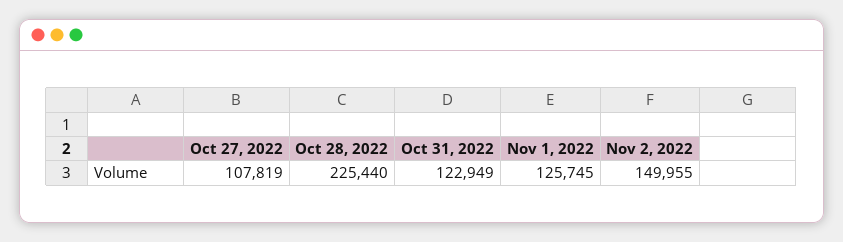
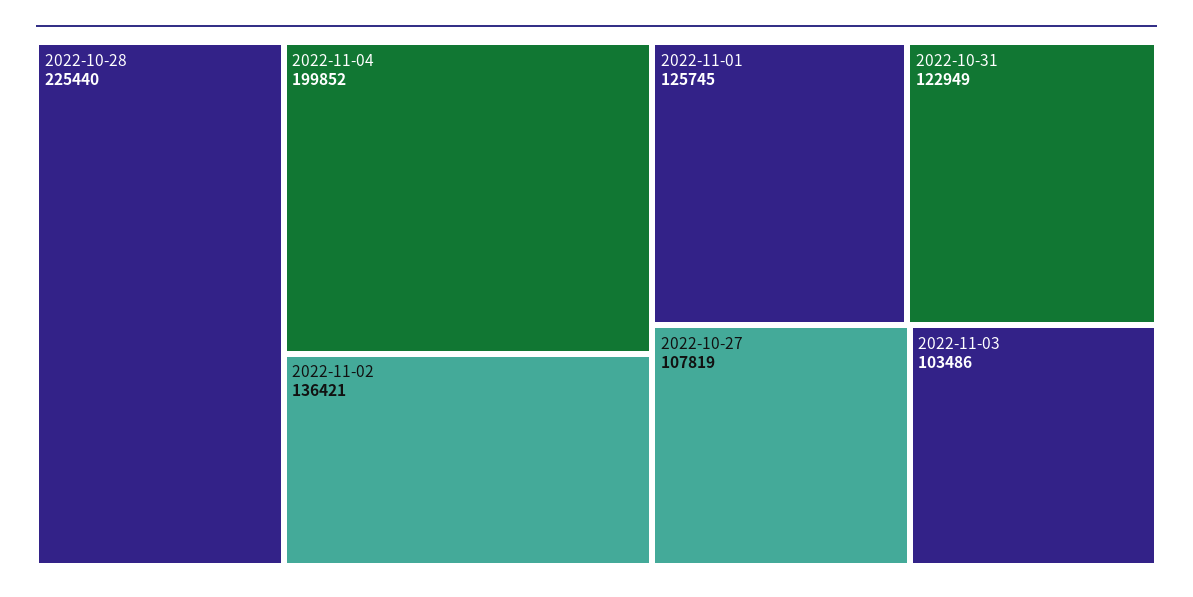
Nov 2, 2022: 149955 -> 136421
2022-11-04: none -> 199852
2022-11-03: none -> 103486

